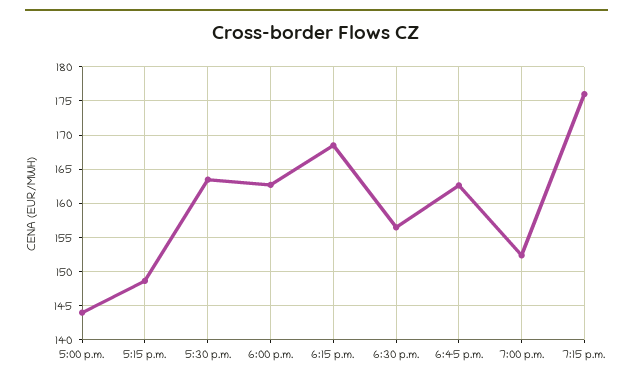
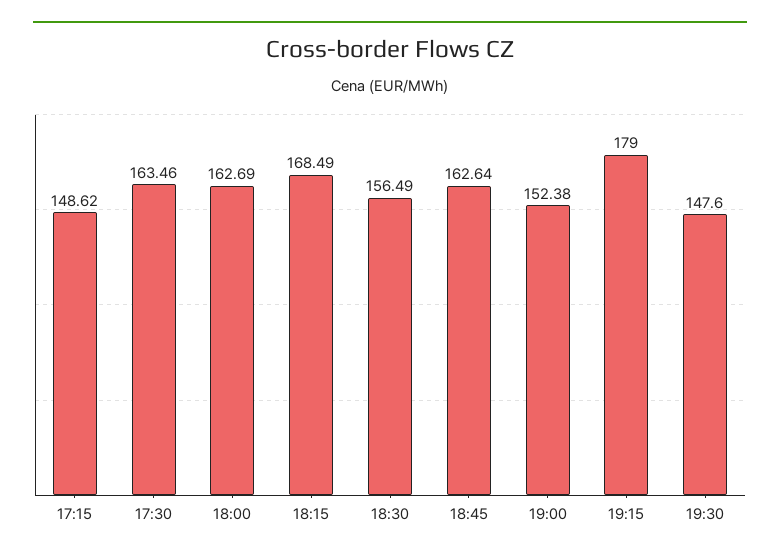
5:00 p.m.: 144 -> none
7:15 p.m.: 176 -> 179
19:30: none -> 147.6

